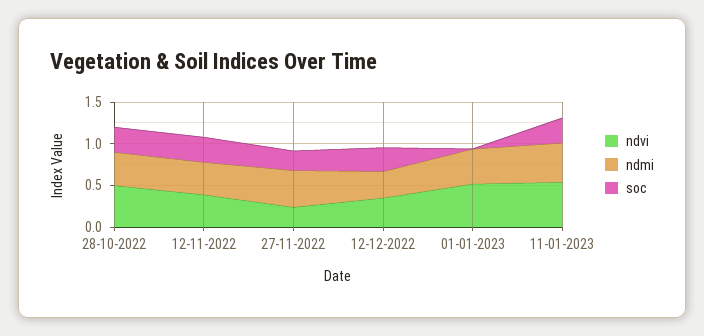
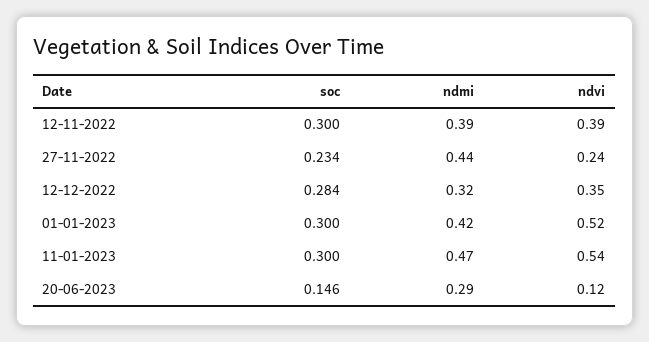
ndvi, 28-10-2022: 0.5 -> none
ndmi, 28-10-2022: 0.4 -> none
soc, 28-10-2022: 0.3 -> none
soc, 01-01-2023: 0 -> 0.3
soc, 20-06-2023: none -> 0.146
ndmi, 20-06-2023: none -> 0.29
ndvi, 20-06-2023: none -> 0.12

